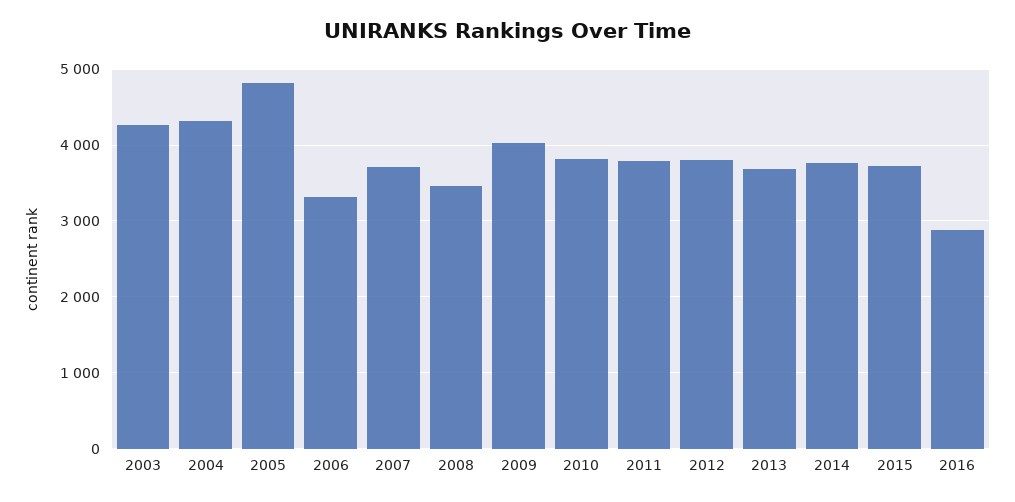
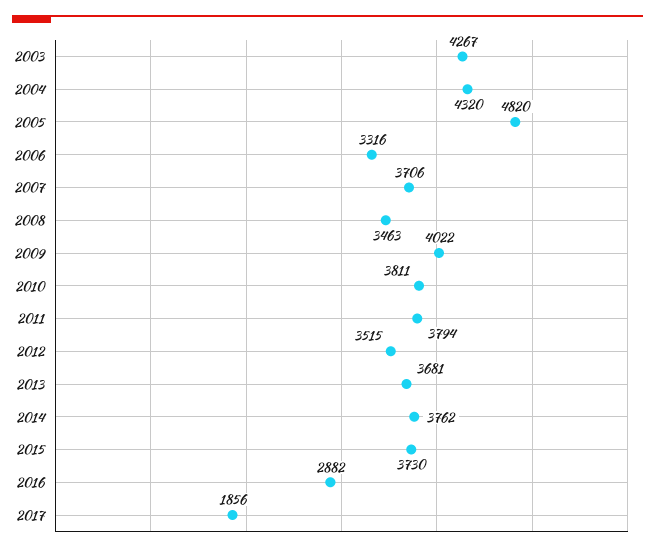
2012: 3800 -> 3515
2017: none -> 1856

